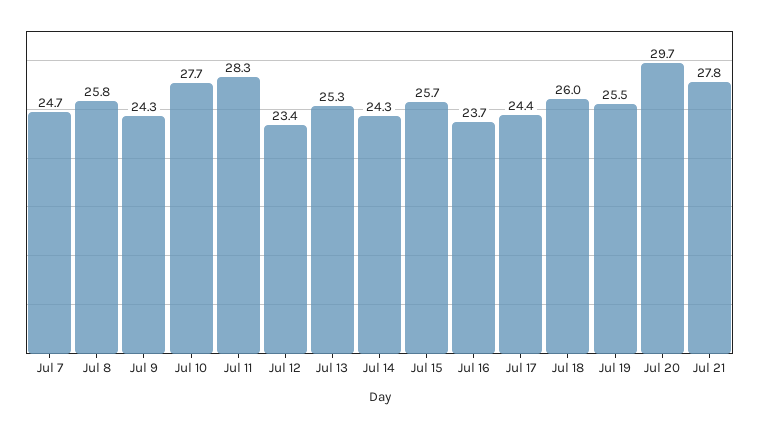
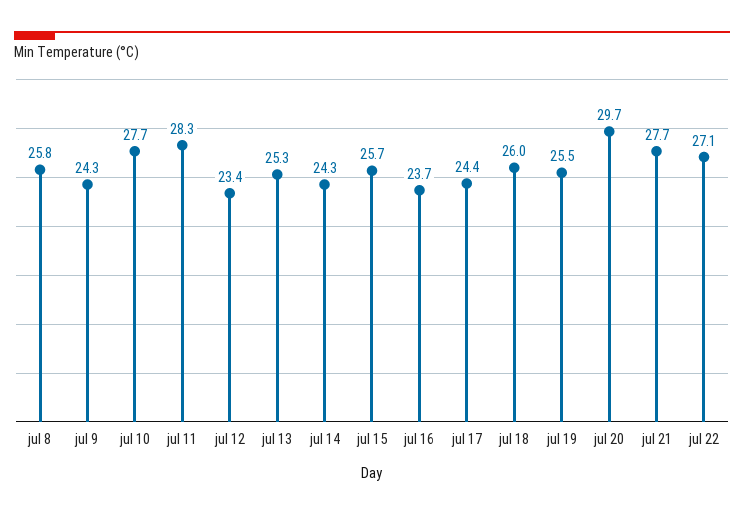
Jul 7: 24.7 -> none
Jul 21: 27.8 -> 27.7
jul 22: none -> 27.1

